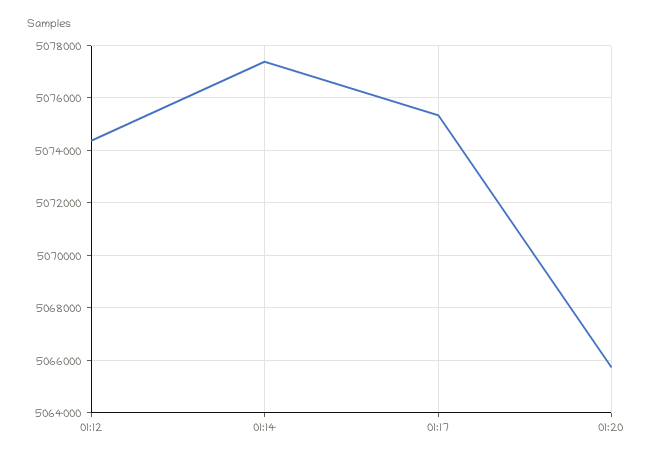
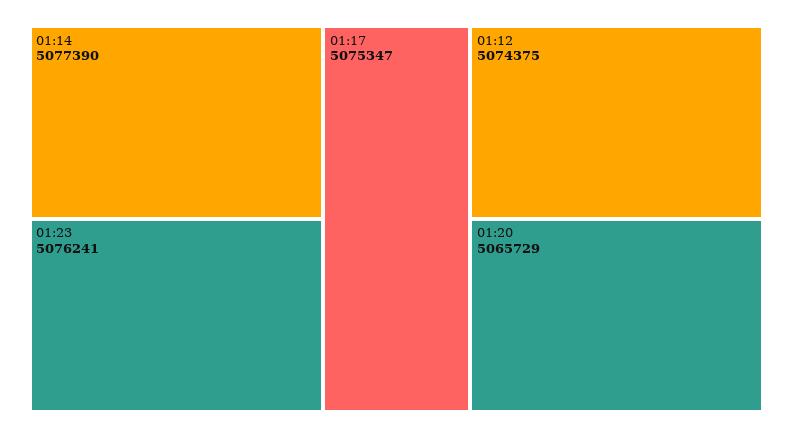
01:23: none -> 5076241

